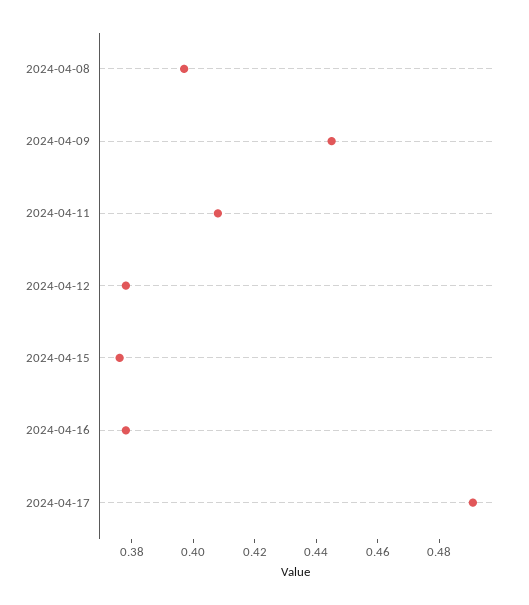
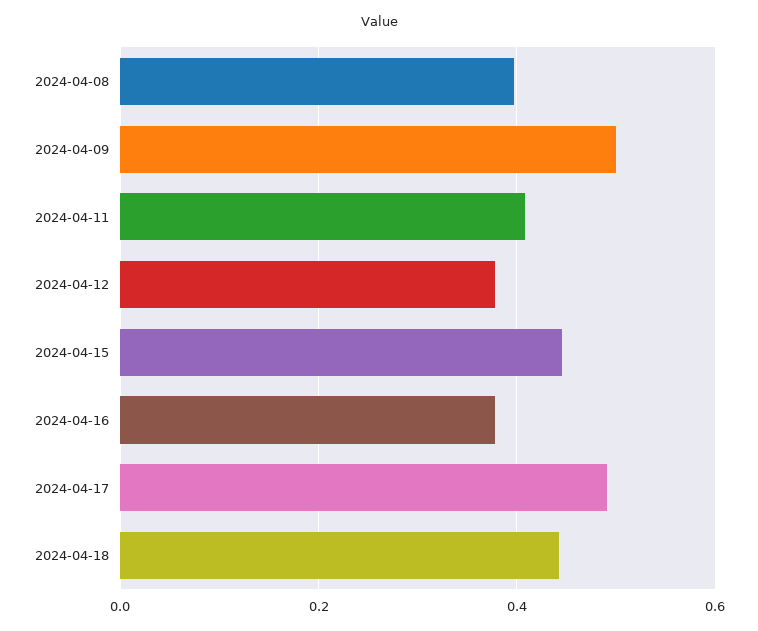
2024-04-09: 0.445 -> 0.5
2024-04-15: 0.375 -> 0.44
2024-04-18: none -> 0.44

